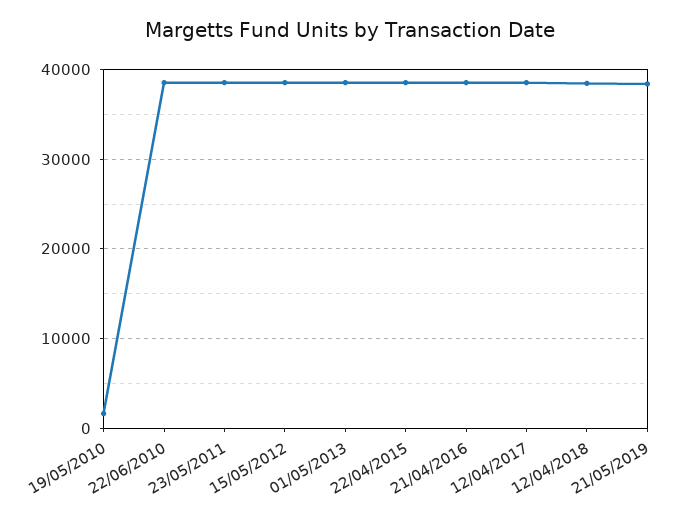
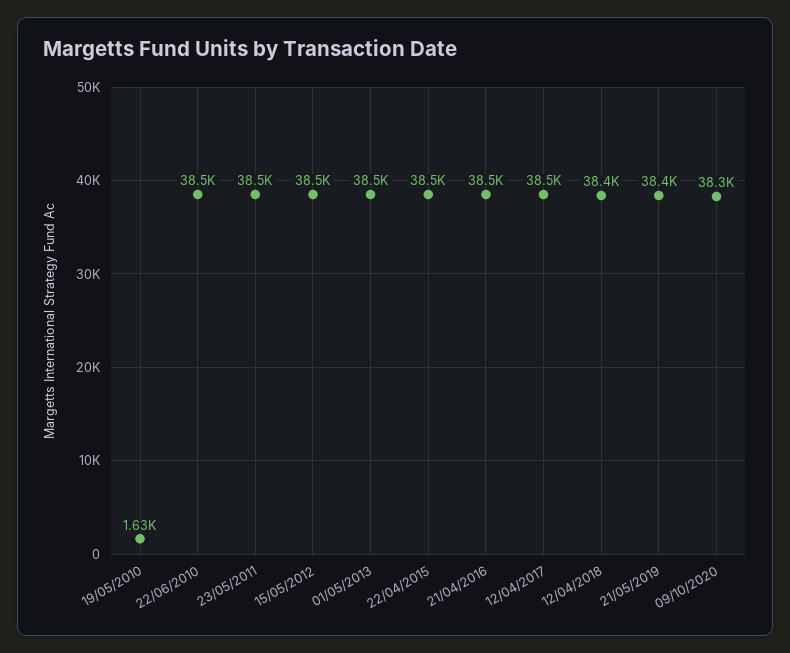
09/10/2020: none -> 38300

